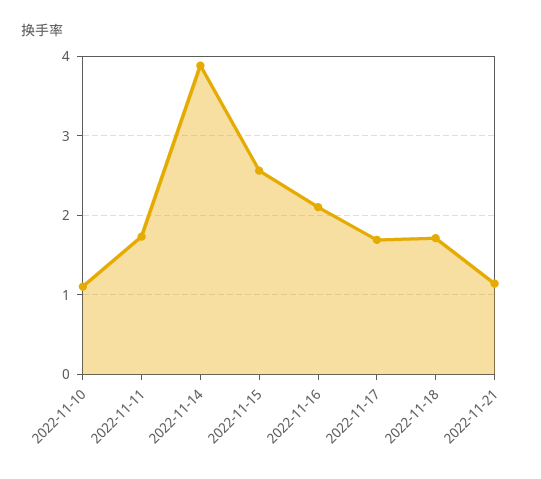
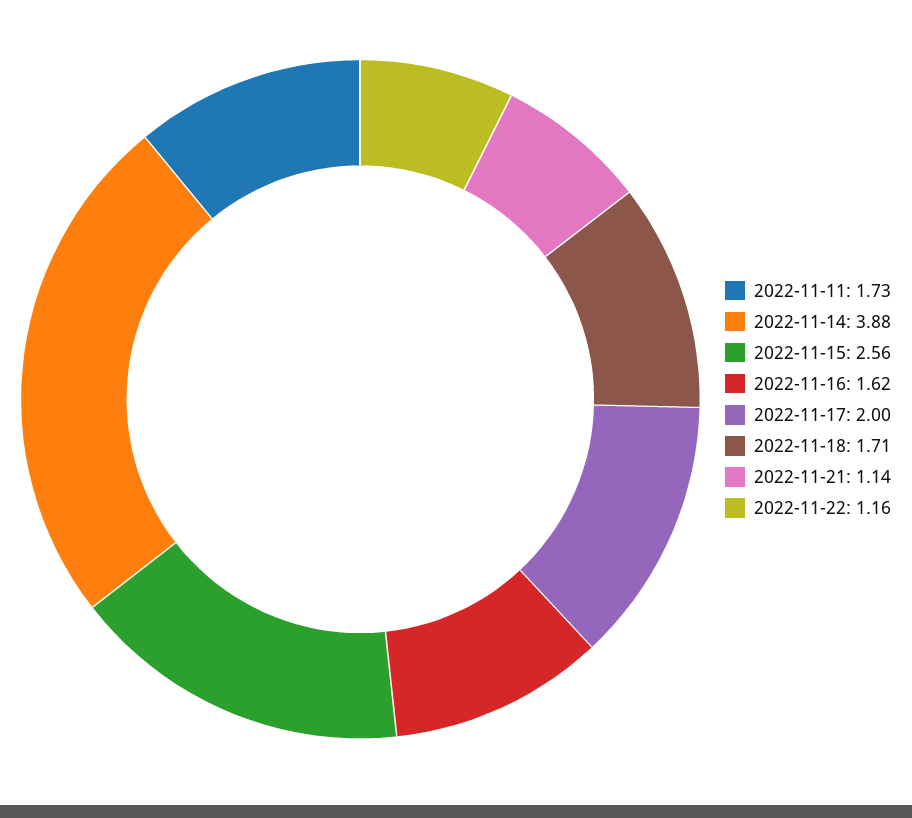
2022-11-10: 1.1 -> none
2022-11-16: 2.1 -> 1.62
2022-11-17: 1.7 -> 2
2022-11-22: none -> 1.16

